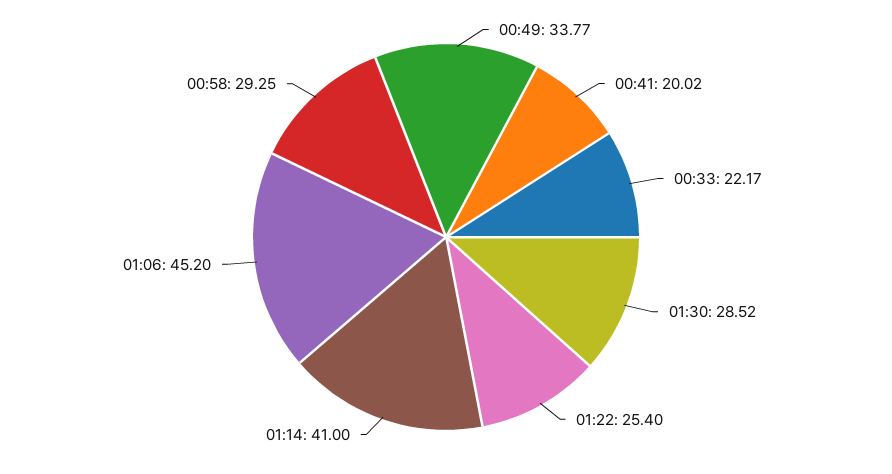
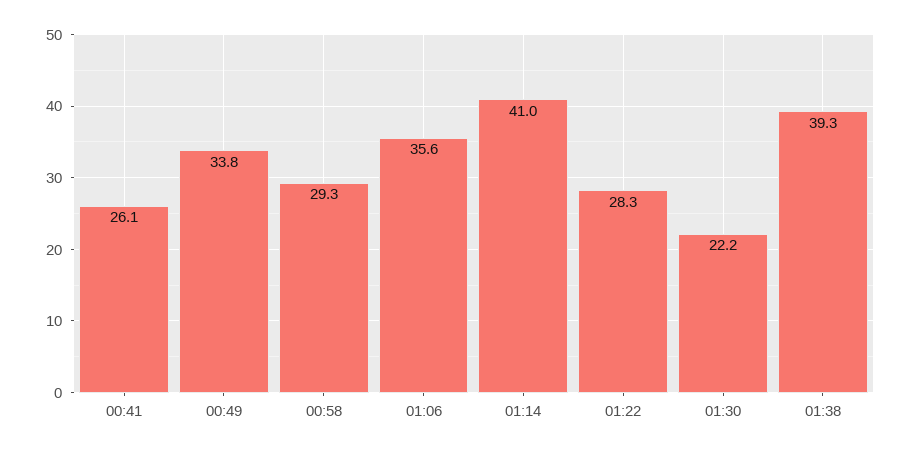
00:41: 20.02 -> 26.1
00:33: 22.17 -> none
01:30: 28.52 -> 22.2
01:22: 25.4 -> 28.3
01:06: 45.2 -> 35.6
01:38: none -> 39.3

